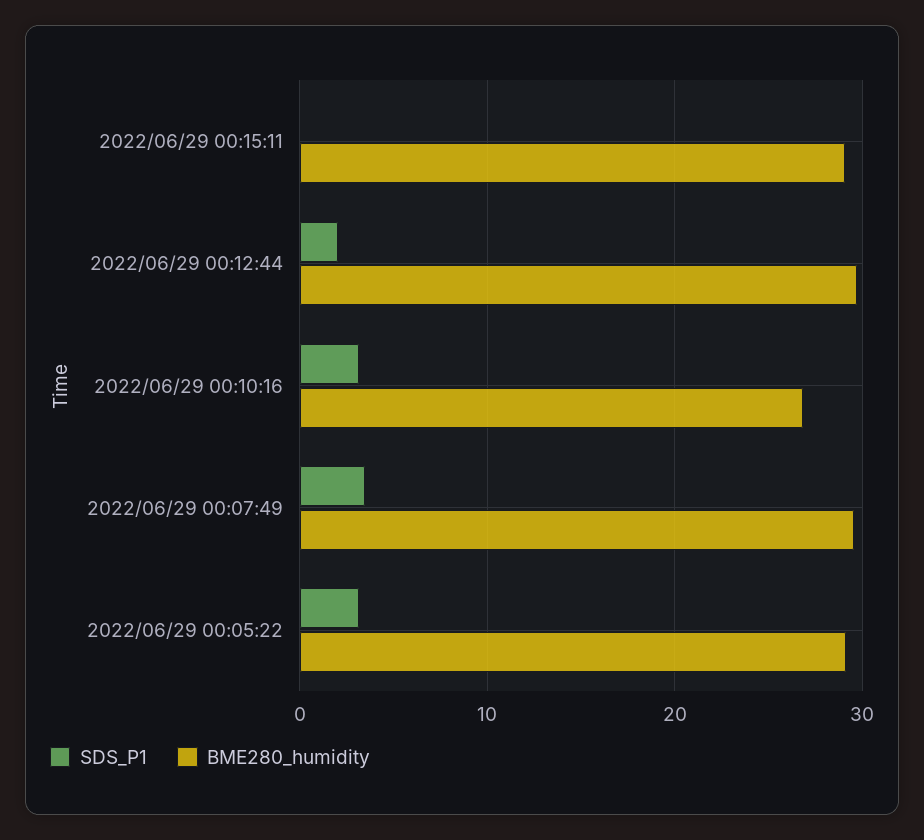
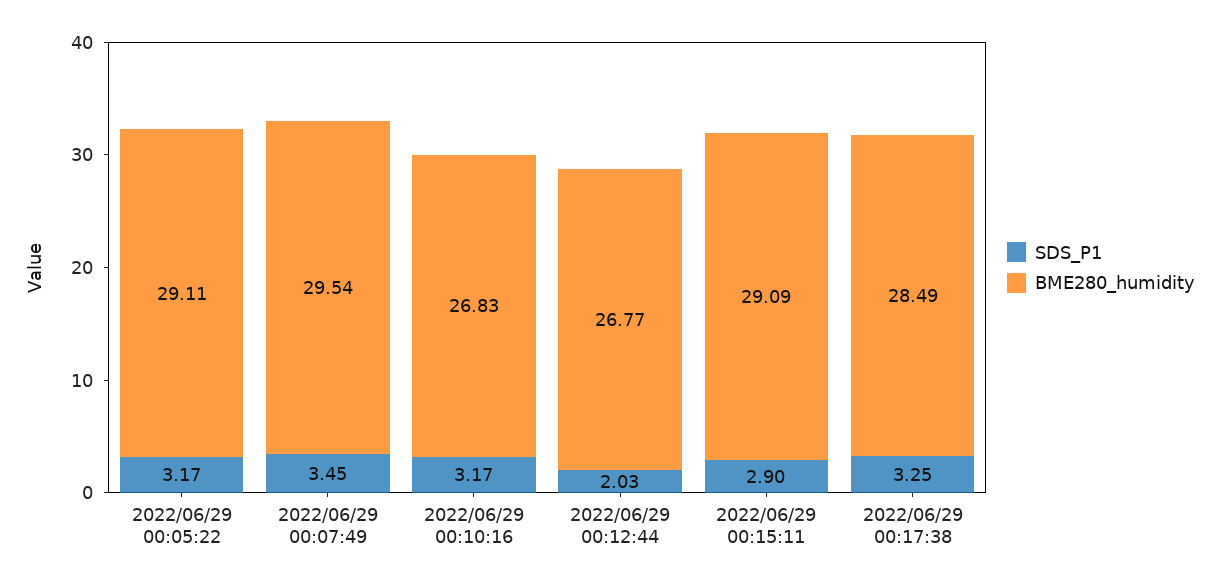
SDS_P1, 2022/06/29 00:15:11: 0 -> 2.9
BME280_humidity, 2022/06/29 00:12:44: 30 -> 26.77
SDS_P1, 2022/06/29 00:17:38: none -> 3.25
BME280_humidity, 2022/06/29 00:17:38: none -> 28.49

